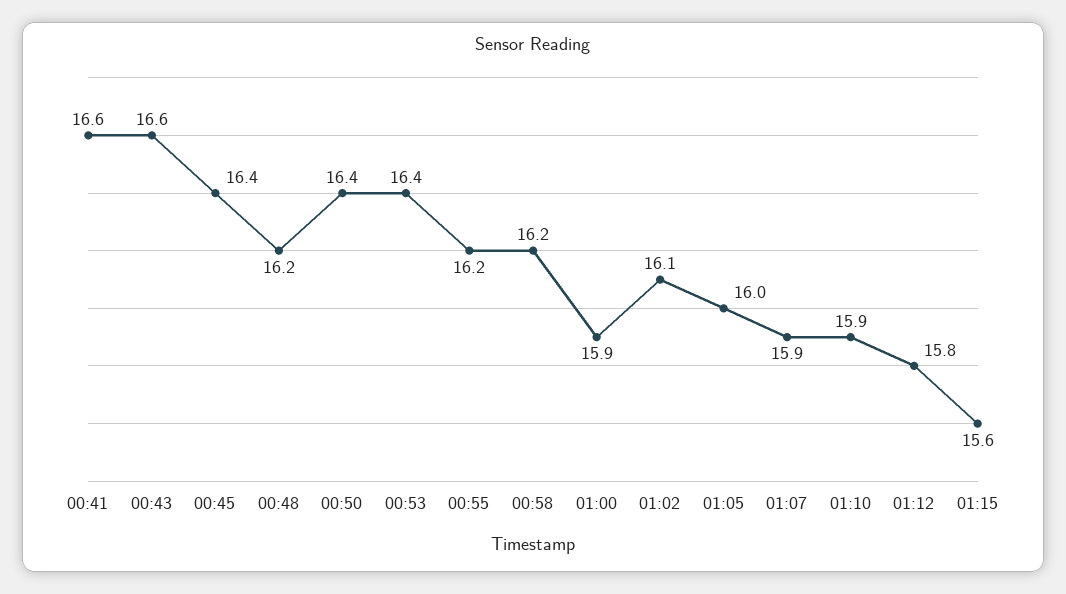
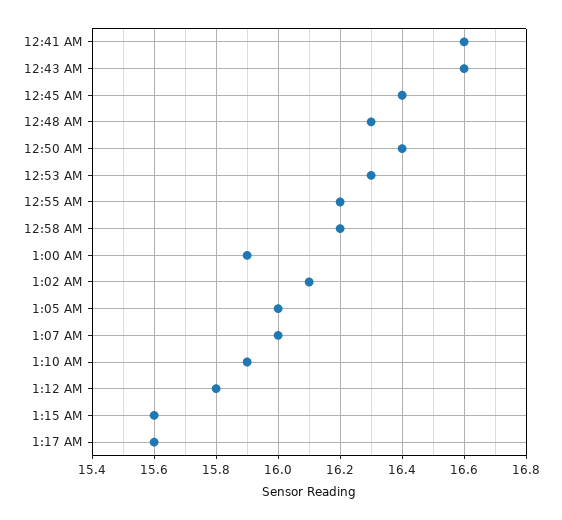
00:48: 16.2 -> 16.3
00:53: 16.4 -> 16.3
01:07: 15.9 -> 16
1:17 AM: none -> 15.6

